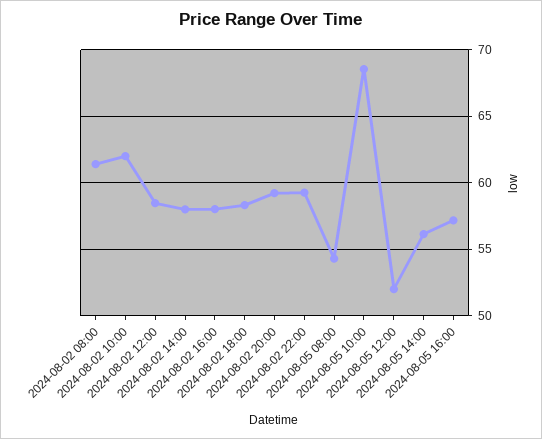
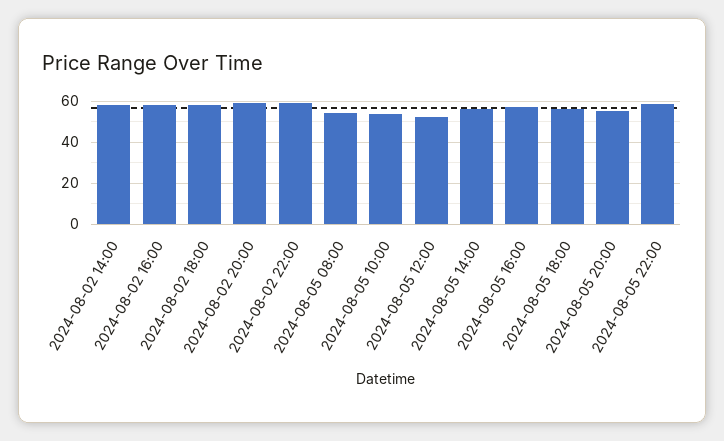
2024-08-02 08:00: 61.5 -> none
2024-08-02 10:00: 62 -> none
2024-08-02 12:00: 58.5 -> none
2024-08-05 10:00: 68.5 -> 55
2024-08-05 18:00: none -> 55
2024-08-05 20:00: none -> 55
2024-08-05 22:00: none -> 60

